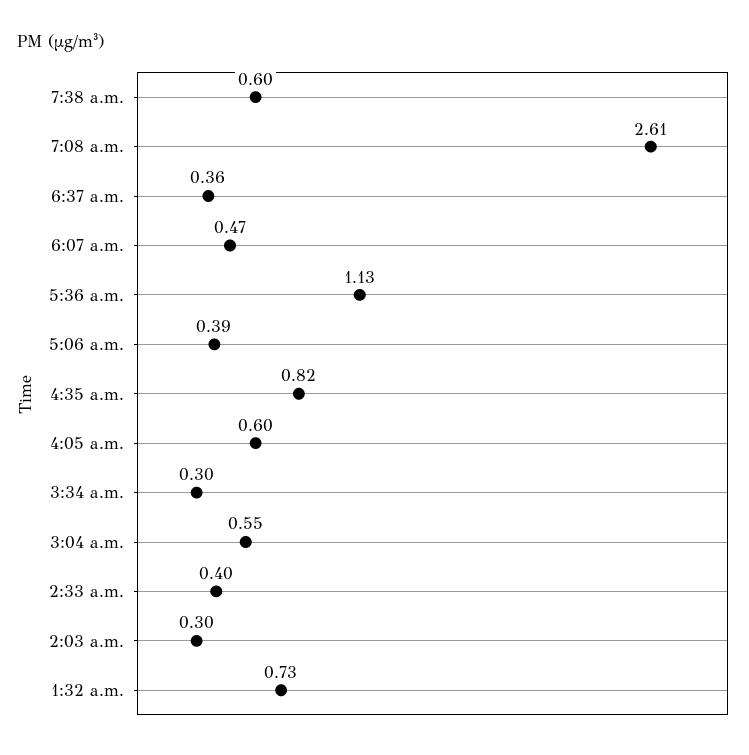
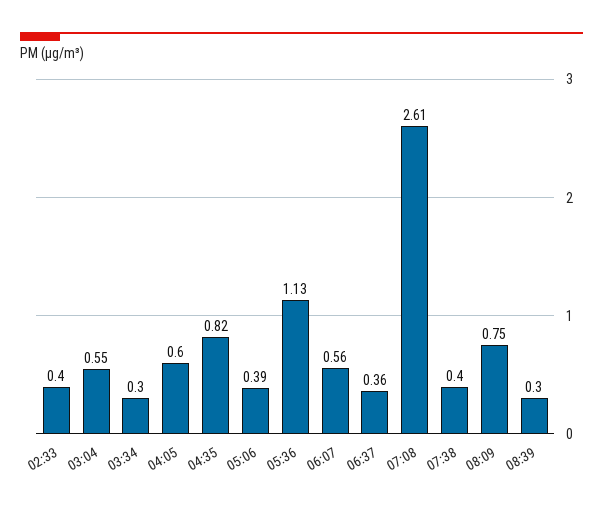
7:38 a.m.: 0.6 -> 0.4
6:07 a.m.: 0.47 -> 0.56
2:03 a.m.: 0.3 -> none
1:32 a.m.: 0.73 -> none
08:09: none -> 0.75
08:39: none -> 0.3

